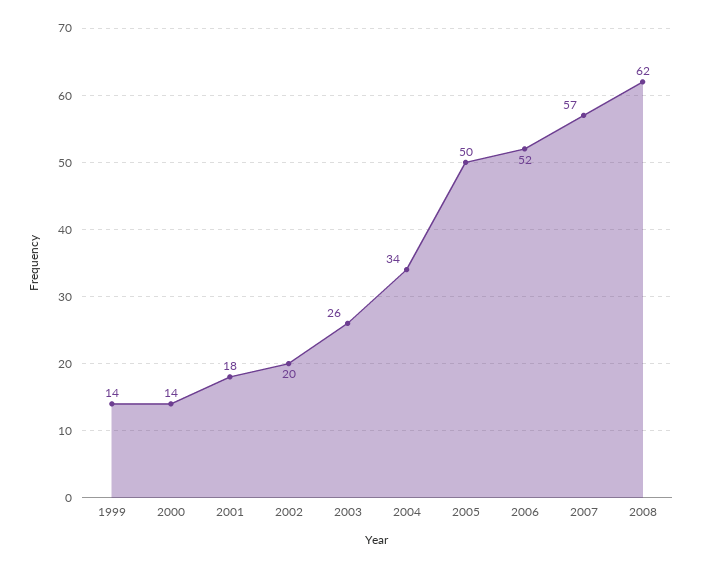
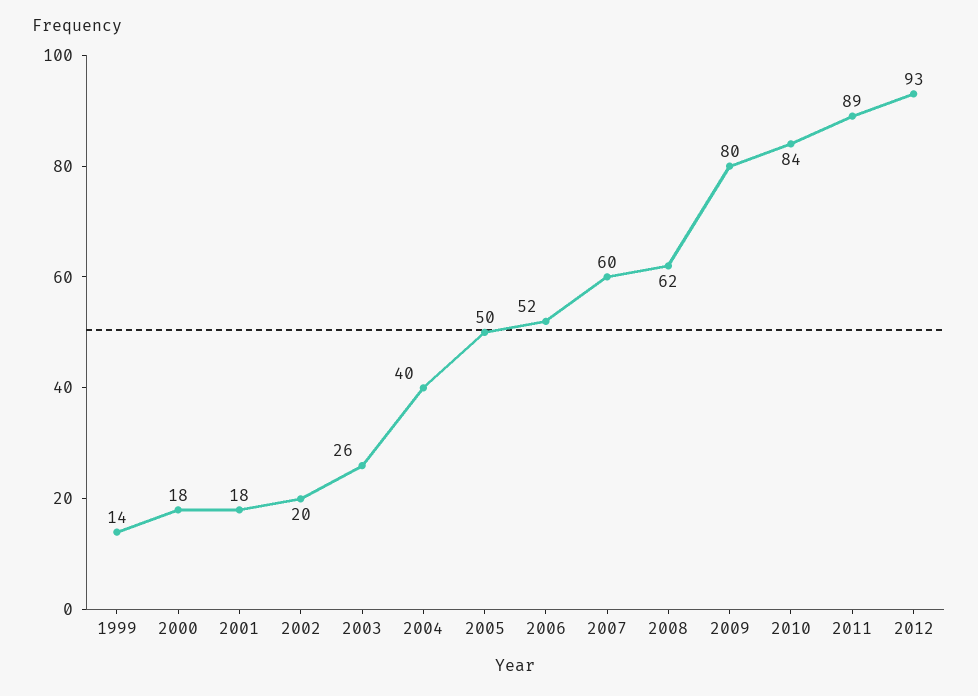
2000: 14 -> 18
2004: 34 -> 40
2007: 57 -> 60
2009: none -> 80
2010: none -> 84
2011: none -> 89
2012: none -> 93

